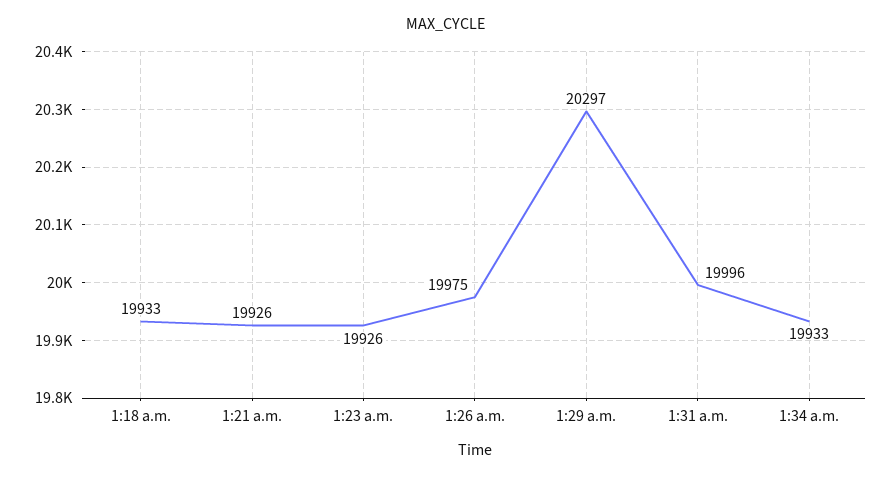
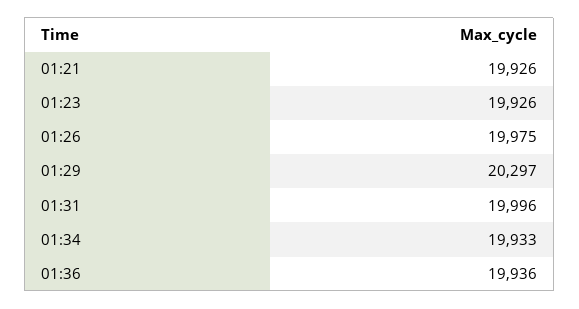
1:18 a.m.: 19933 -> none
01:36: none -> 19936

